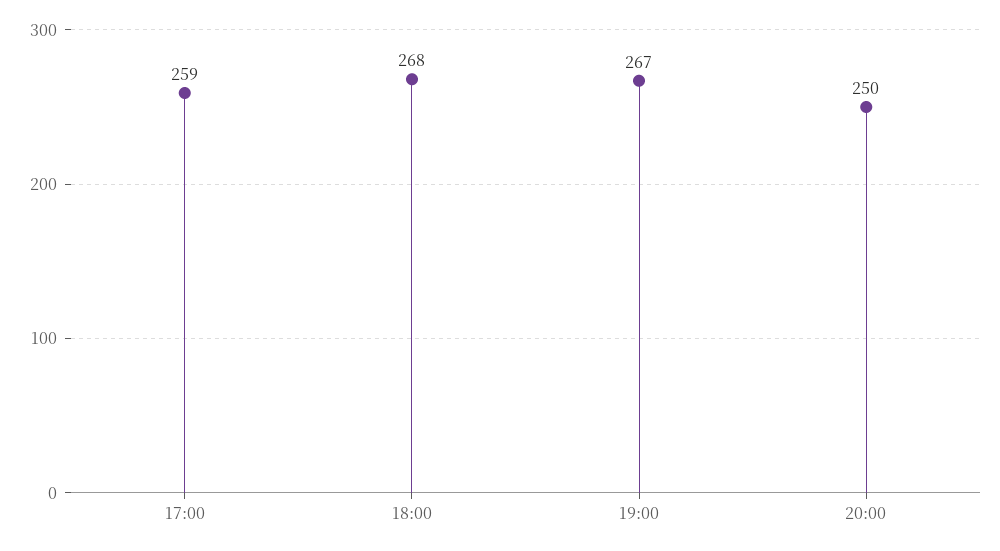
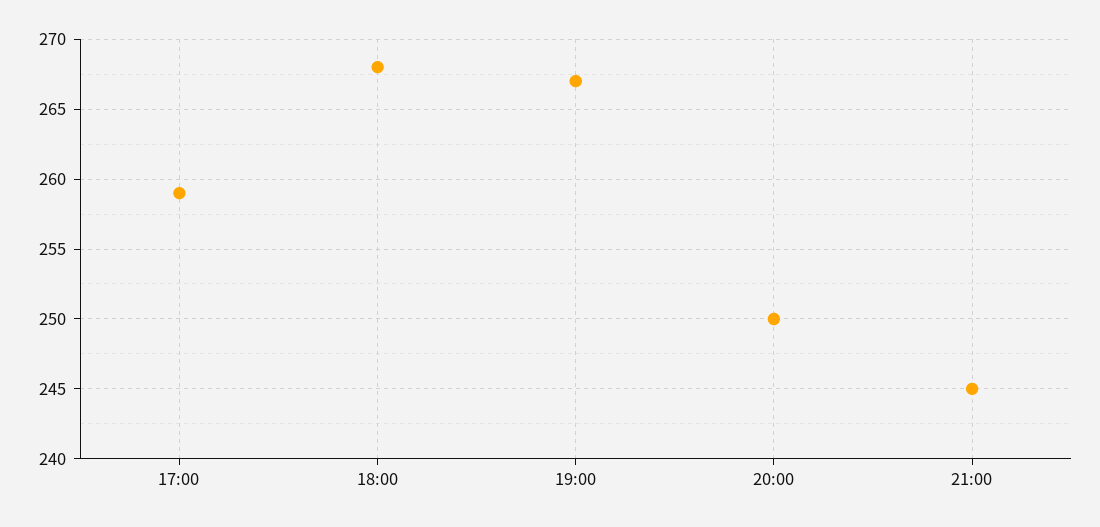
21:00: none -> 245

